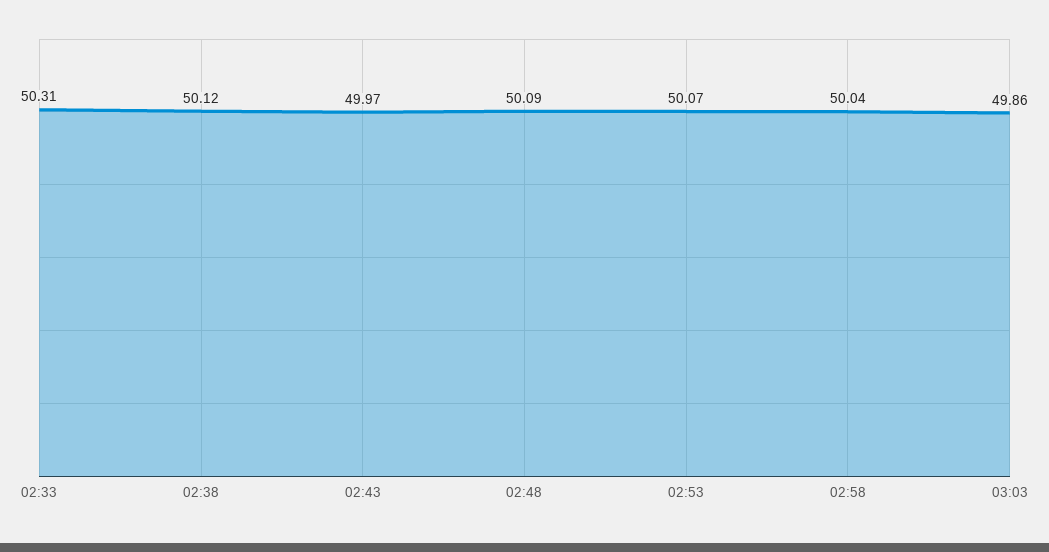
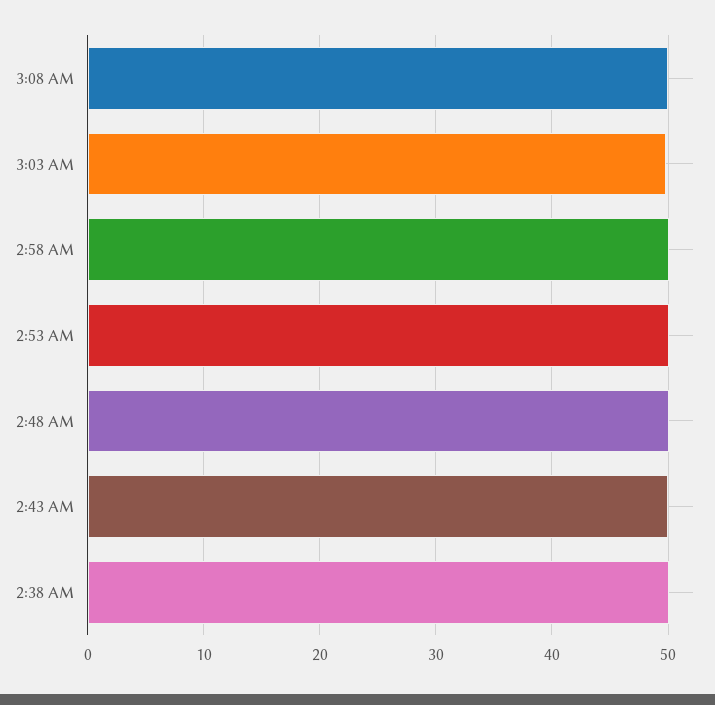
02:33: 50.31 -> none
3:08 AM: none -> 50

